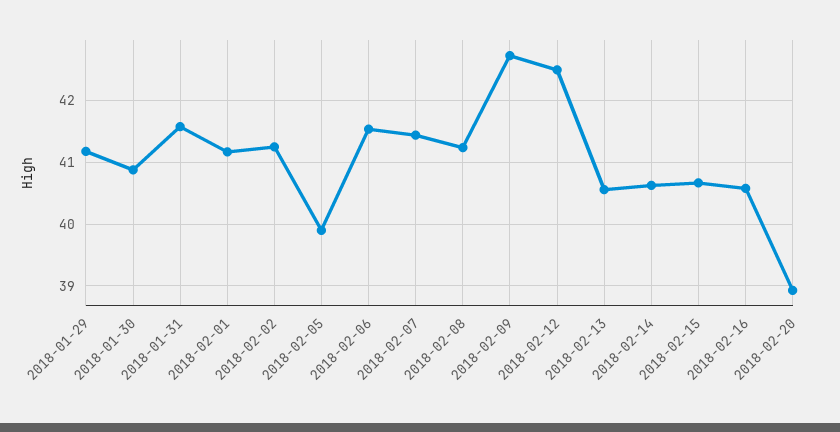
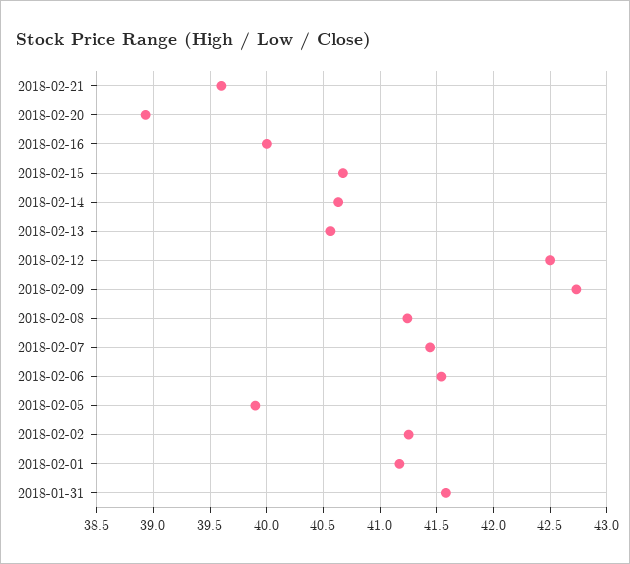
2018-01-29: 41.2 -> none
2018-01-30: 40.9 -> none
2018-02-16: 40.6 -> 40
2018-02-21: none -> 39.6

